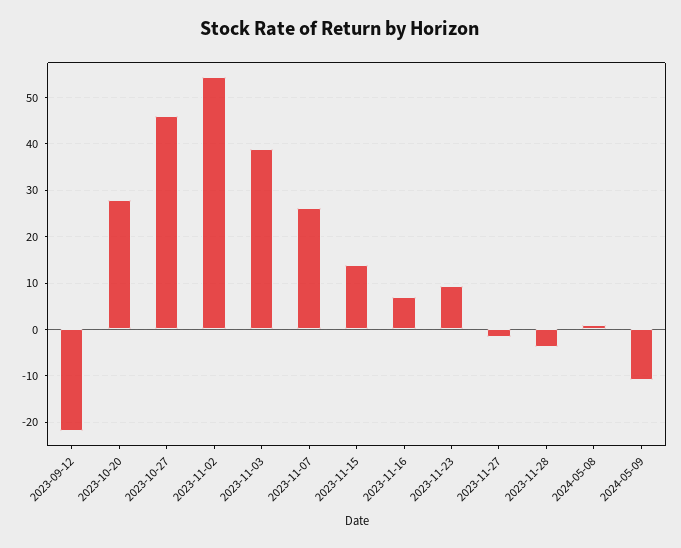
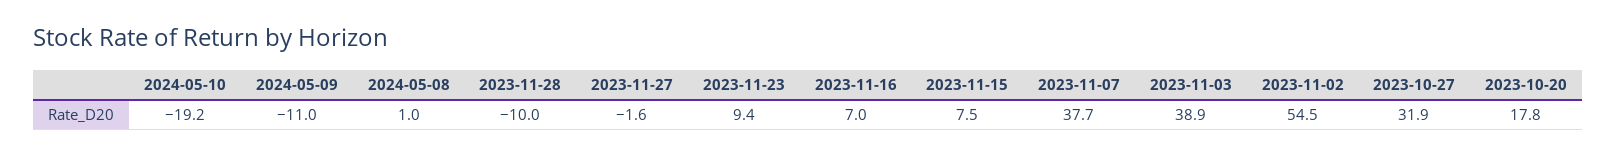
2023-09-12: -22 -> none
2023-10-20: 28 -> 17.8
2023-10-27: 46 -> 31.9
2023-11-07: 26 -> 37.7
2023-11-15: 14 -> 7.5
2023-11-28: -4 -> -10
2024-05-10: none -> -19.2

